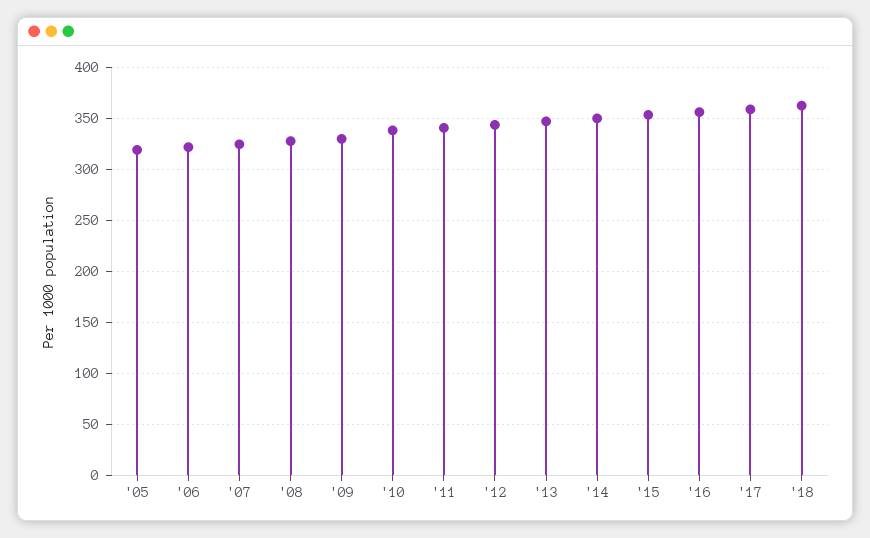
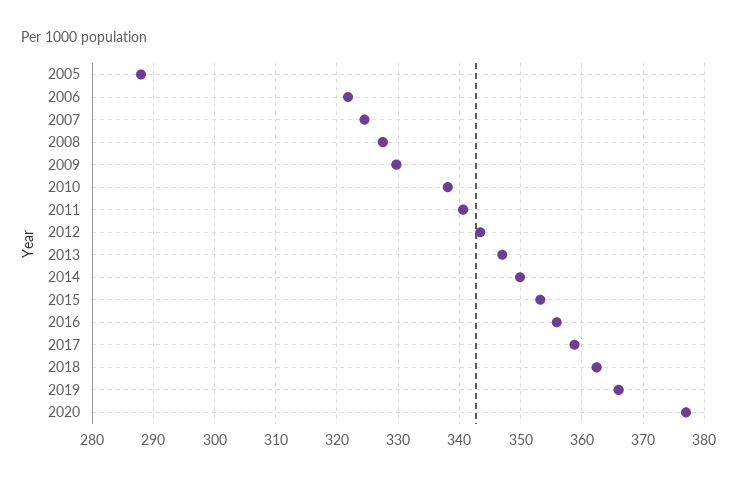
'05: 320 -> 288
2019: none -> 366
2020: none -> 377

